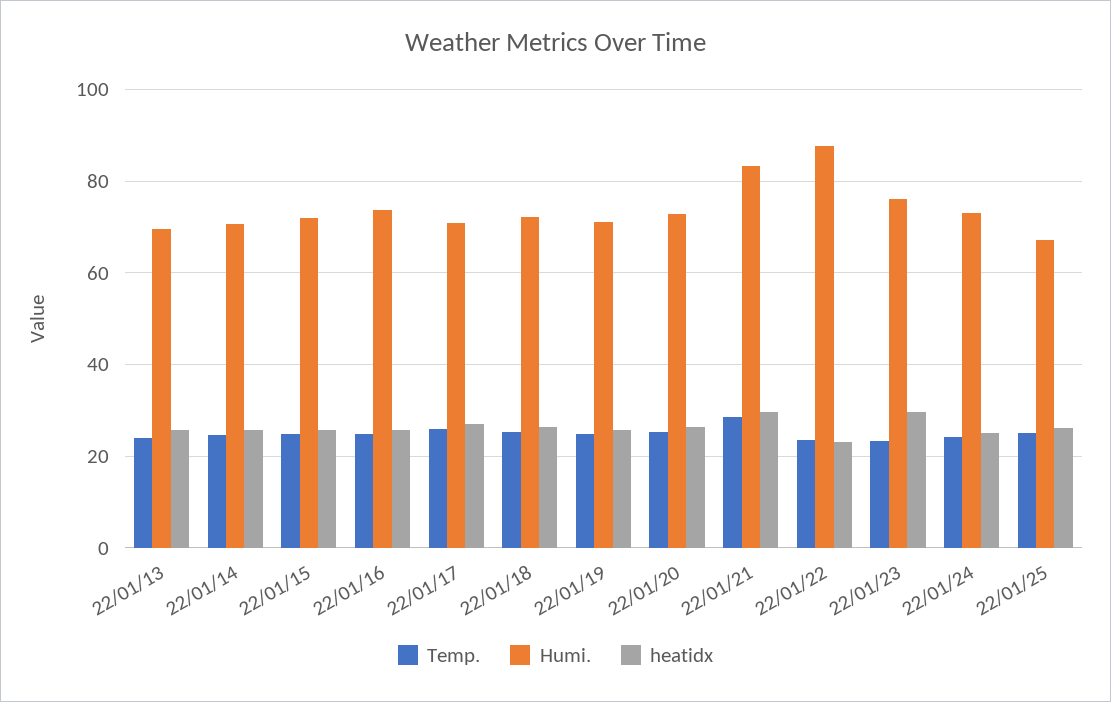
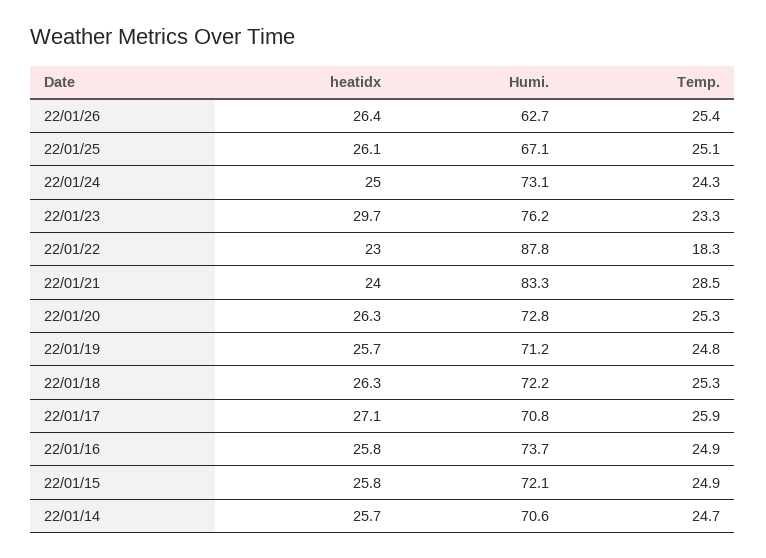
Temp., 22/01/13: 24 -> none
Humi., 22/01/13: 70 -> none
heatidx, 22/01/13: 26 -> none
heatidx, 22/01/21: 30 -> 24
Temp., 22/01/22: 24 -> 18.3
heatidx, 22/01/26: none -> 26.4
Humi., 22/01/26: none -> 62.7
Temp., 22/01/26: none -> 25.4

